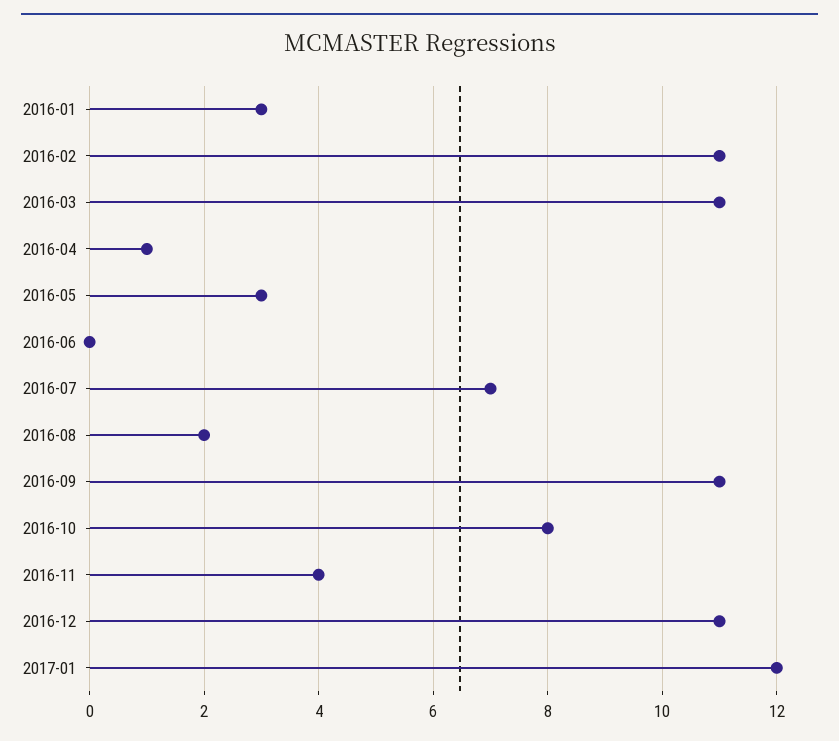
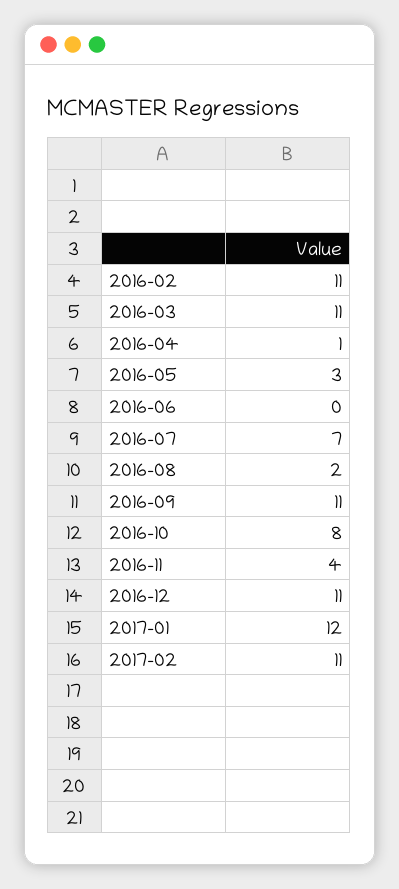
2016-01: 3 -> none
2017-02: none -> 11

